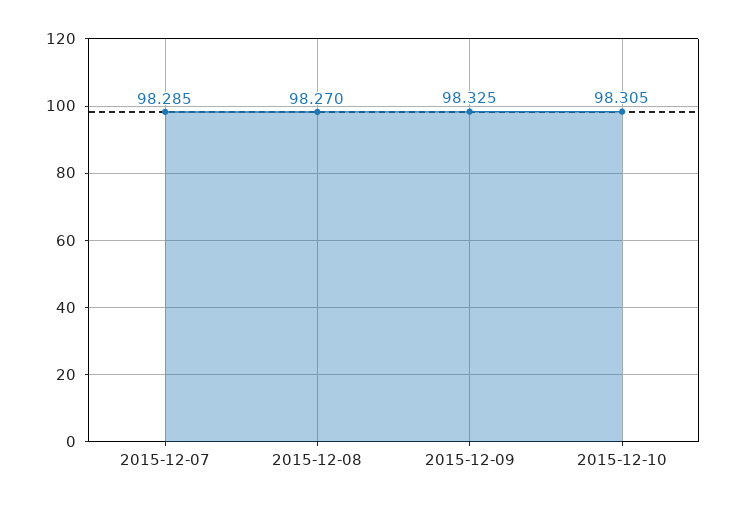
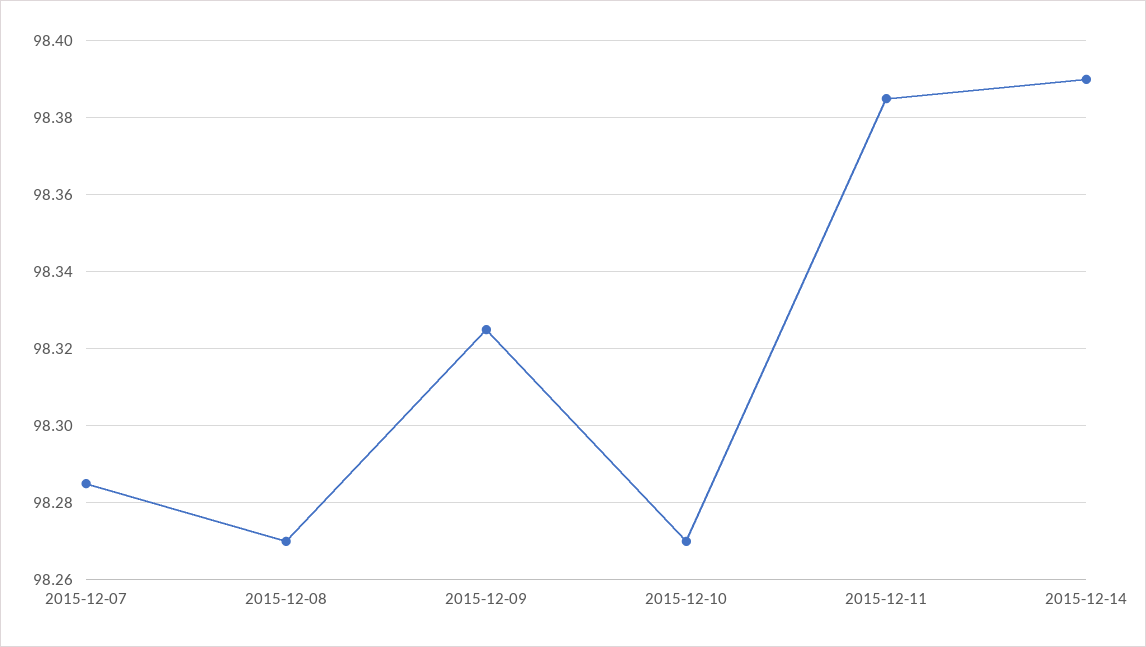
2015-12-10: 98.305 -> 98.27
2015-12-11: none -> 98.385
2015-12-14: none -> 98.39

